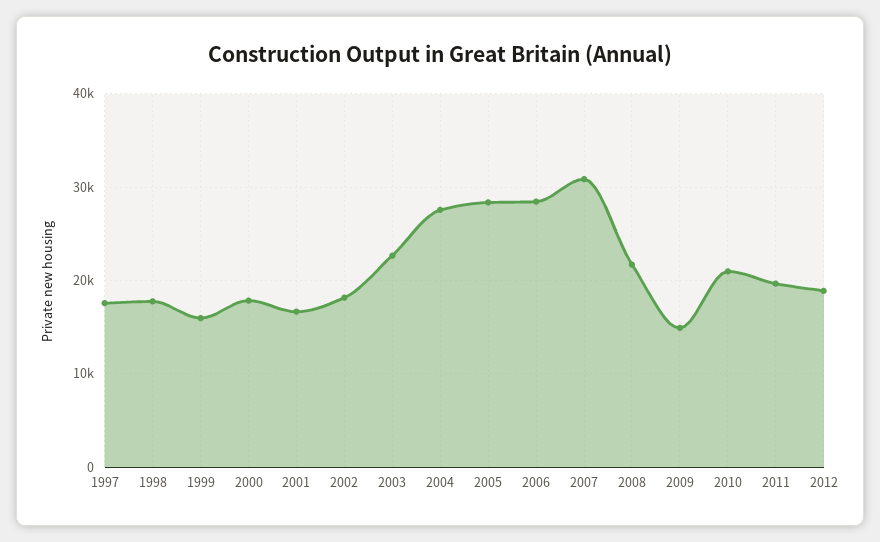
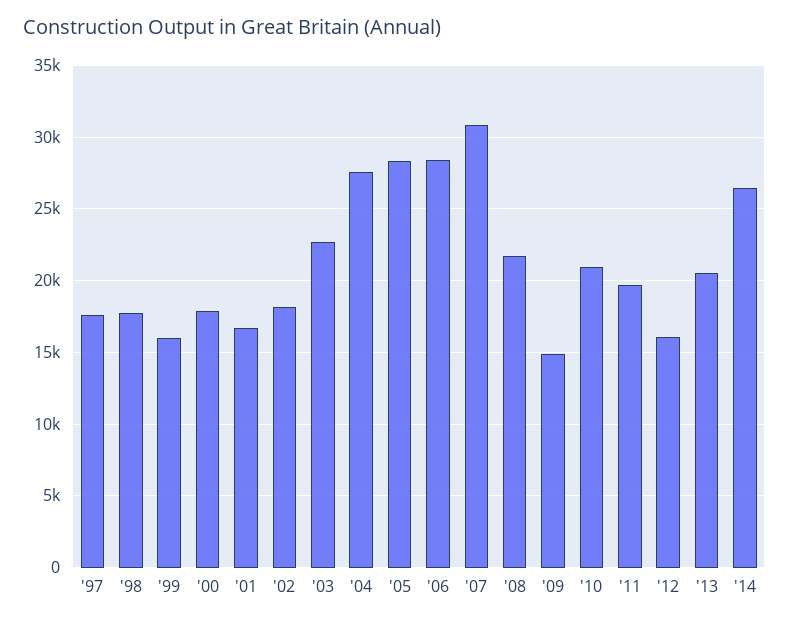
2012: 19000 -> 16000
'13: none -> 20500
'14: none -> 26500

